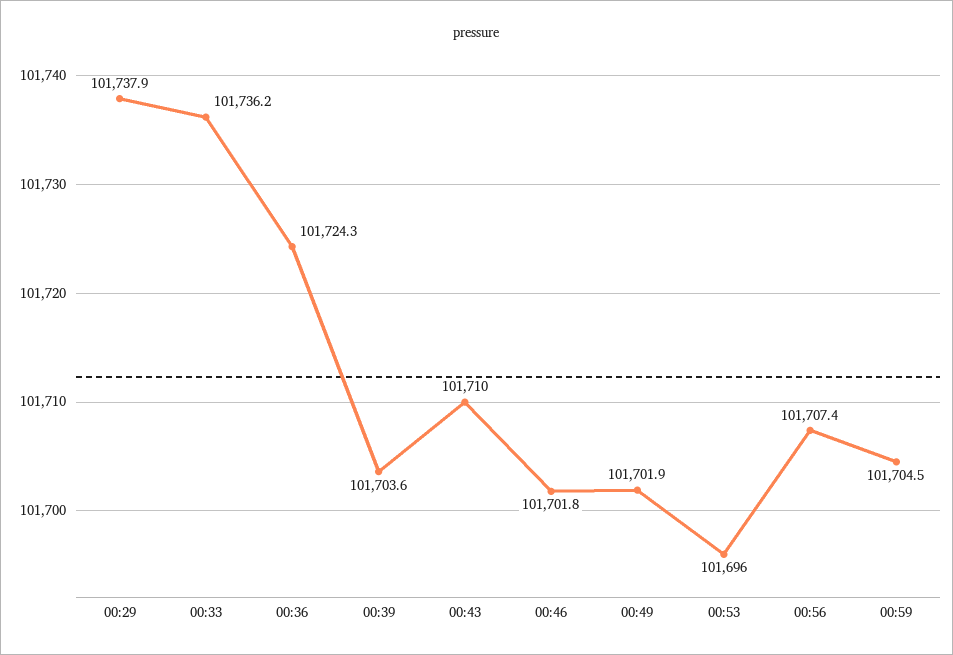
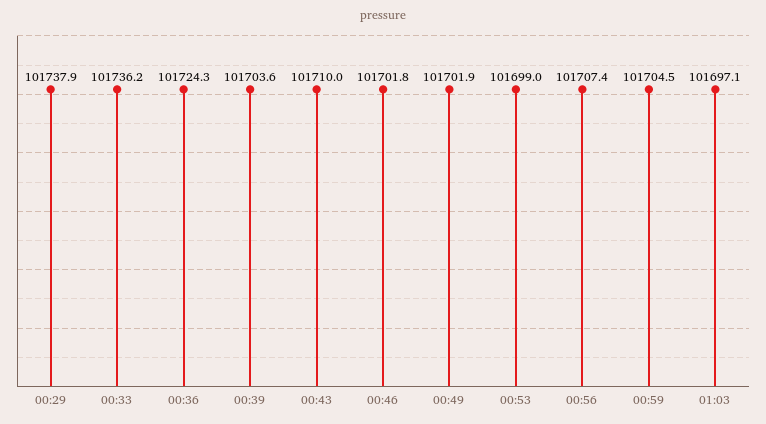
00:53: 101696 -> 101699
01:03: none -> 101697.1

